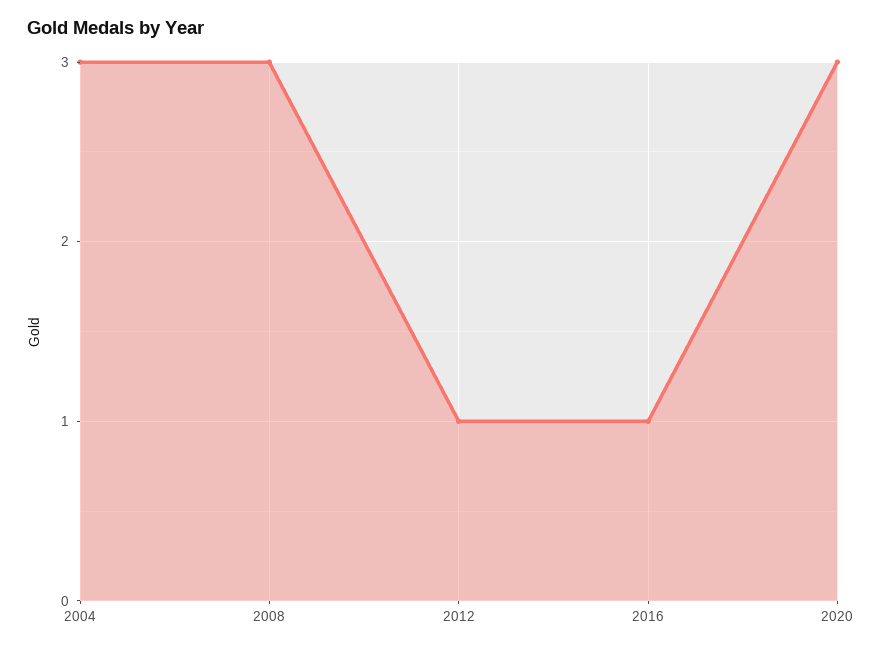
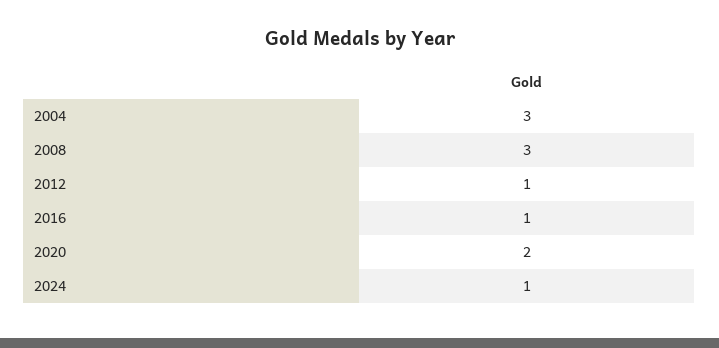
2020: 3 -> 2
2024: none -> 1

